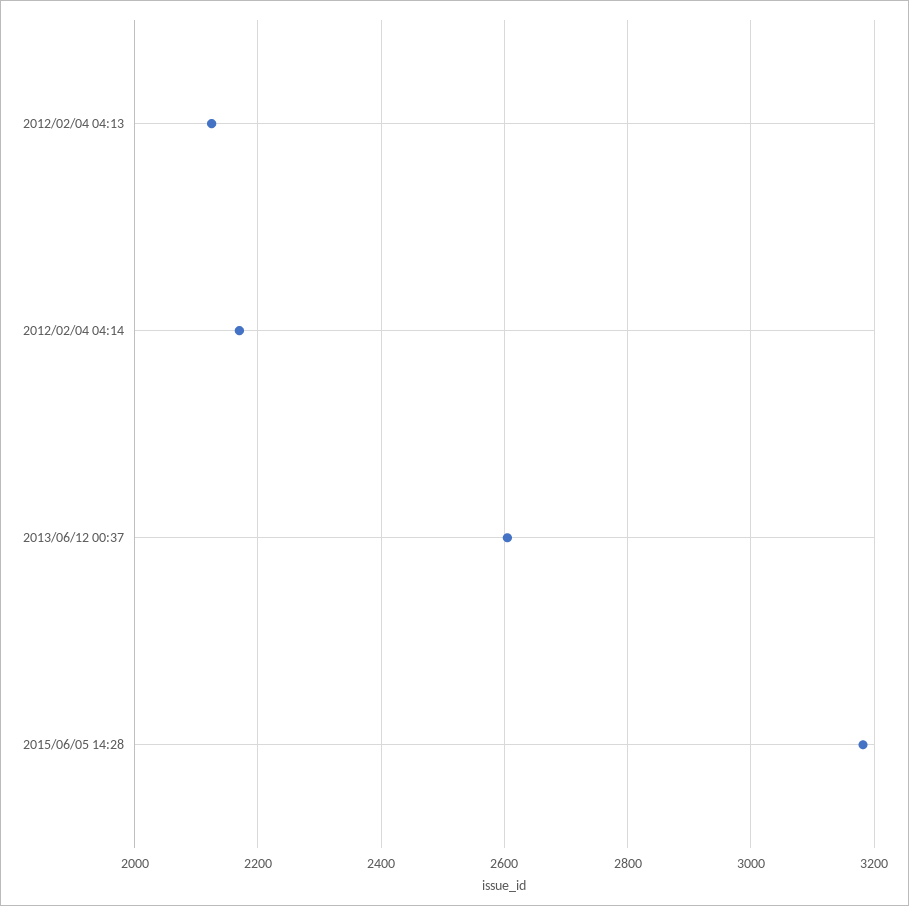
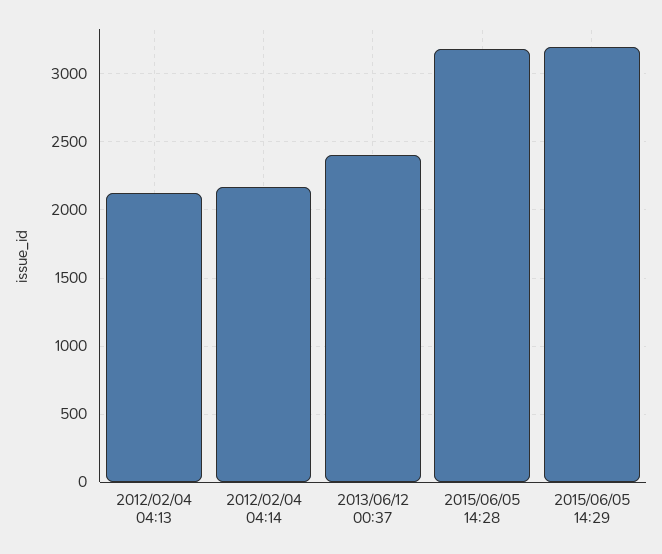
2013/06/12 00:37: 2600 -> 2400
2015/06/05 14:29: none -> 3200

